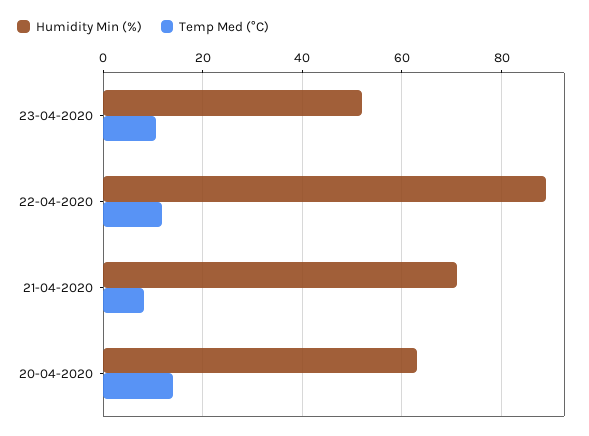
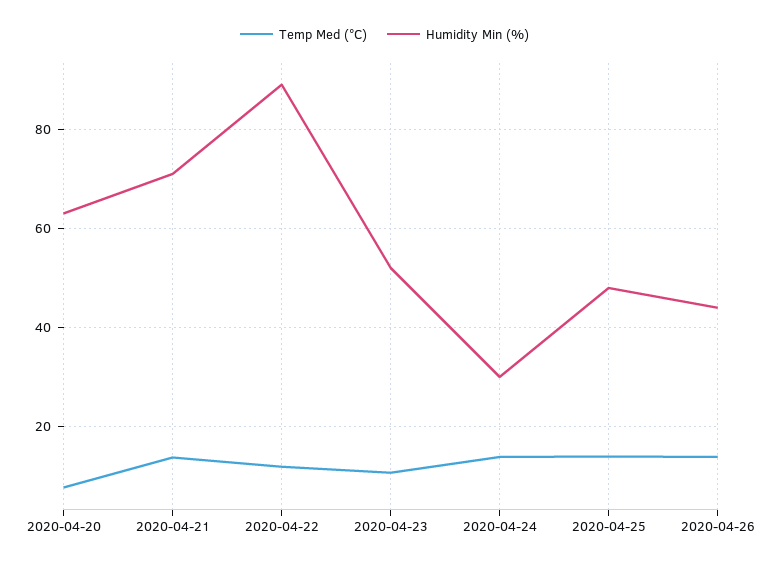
Temp Med (°C), 21-04-2020: 8 -> 14
Temp Med (°C), 20-04-2020: 14 -> 8
Temp Med (°C), 2020-04-24: none -> 14
Humidity Min (%), 2020-04-24: none -> 30
Temp Med (°C), 2020-04-25: none -> 14
Humidity Min (%), 2020-04-25: none -> 48
Temp Med (°C), 2020-04-26: none -> 14
Humidity Min (%), 2020-04-26: none -> 44

